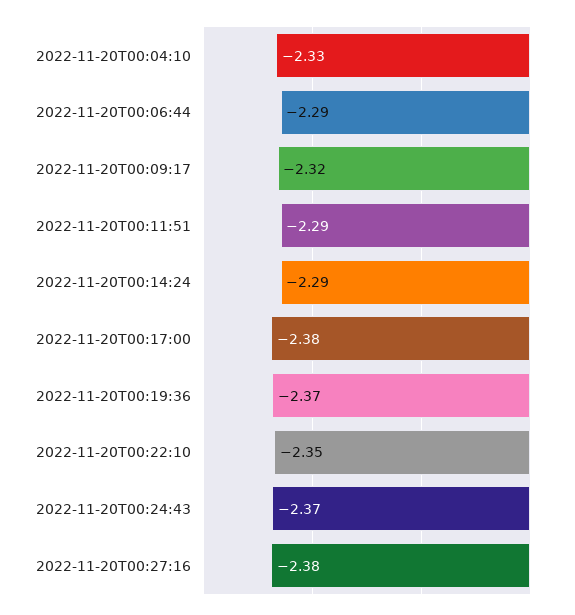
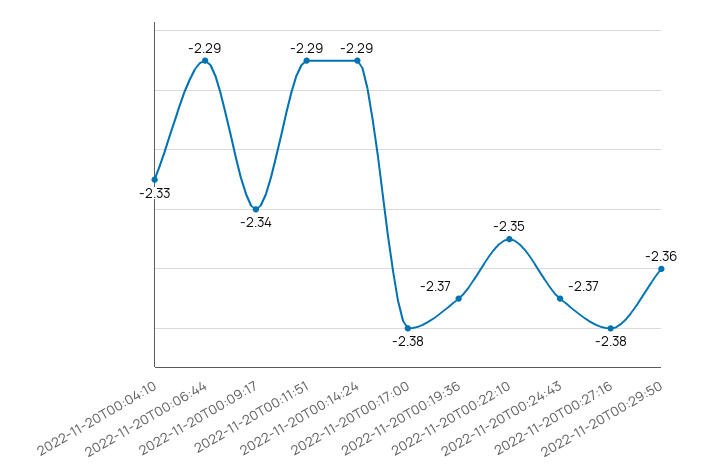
2022-11-20T00:09:17: -2.32 -> -2.34
2022-11-20T00:29:50: none -> -2.36

